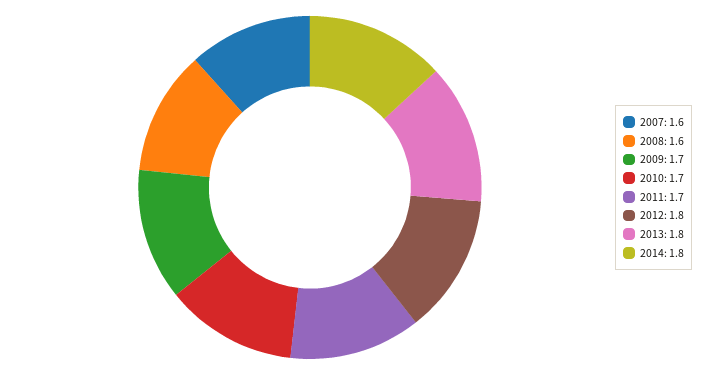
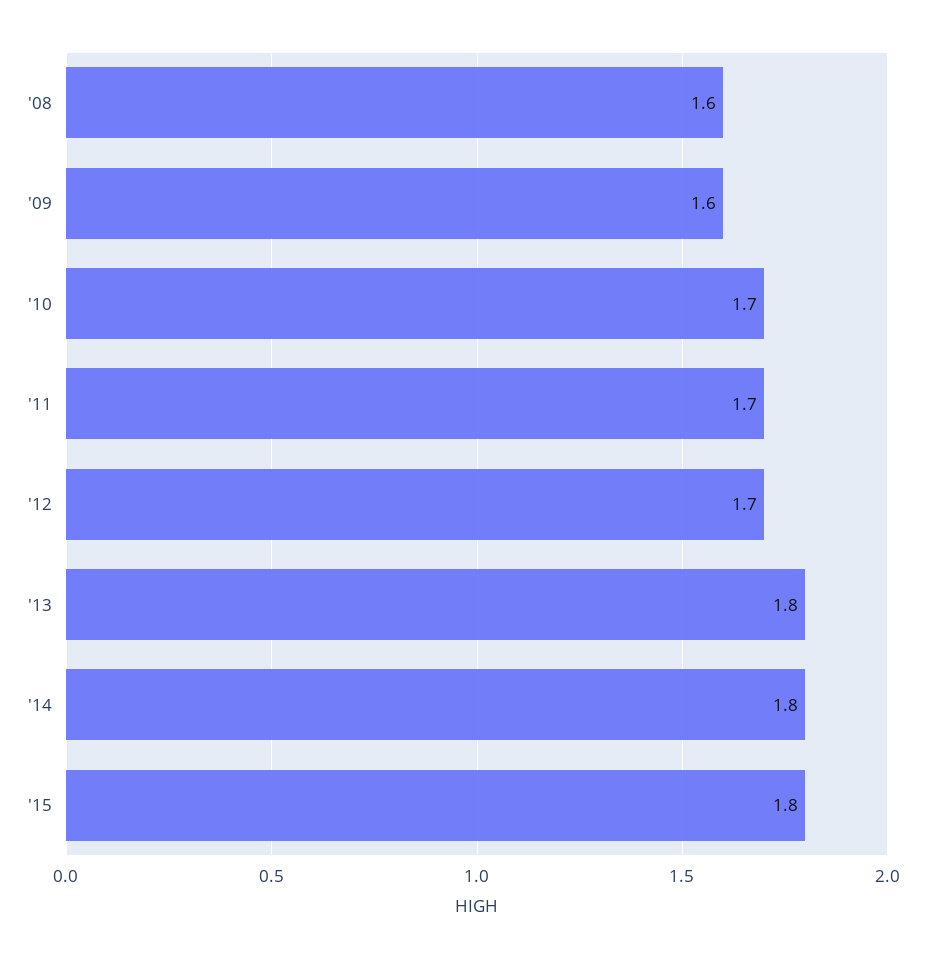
2007: 1.6 -> none
2009: 1.7 -> 1.6
2012: 1.8 -> 1.7
'15: none -> 1.8

